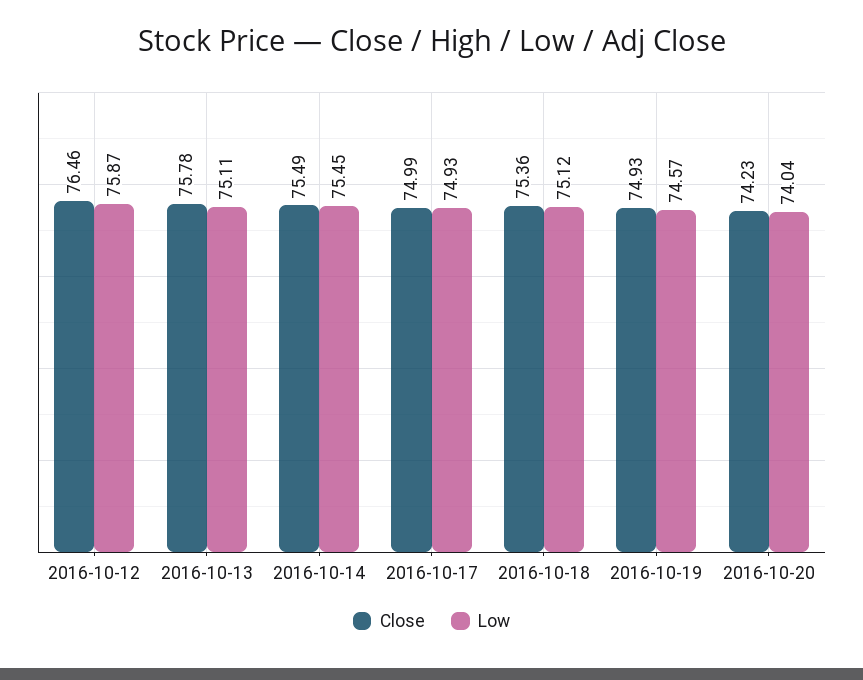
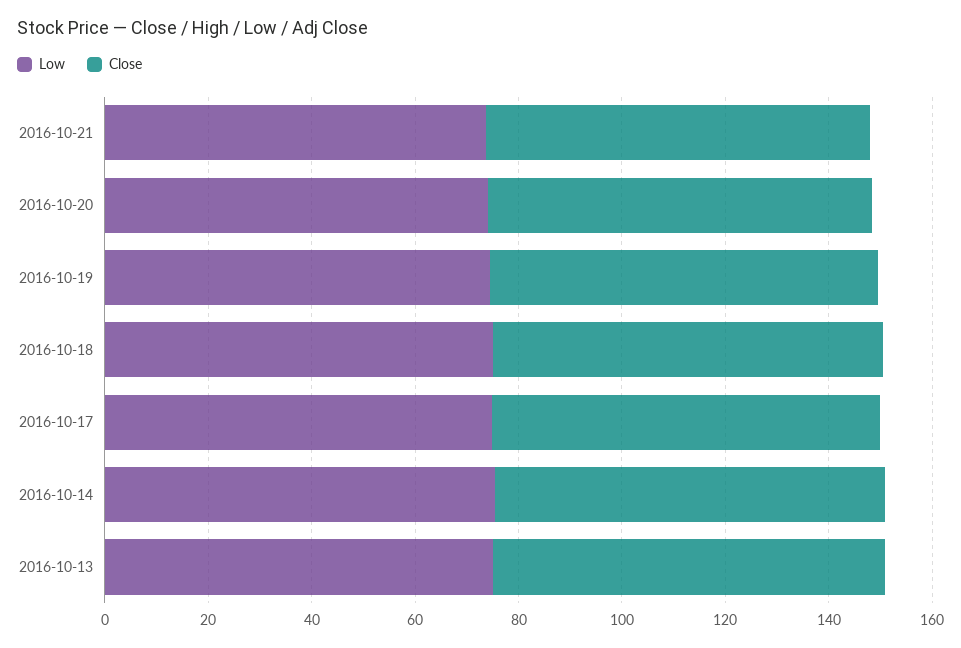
Close, 2016-10-12: 76.46 -> none
Low, 2016-10-12: 75.87 -> none
Low, 2016-10-21: none -> 75
Close, 2016-10-21: none -> 75

